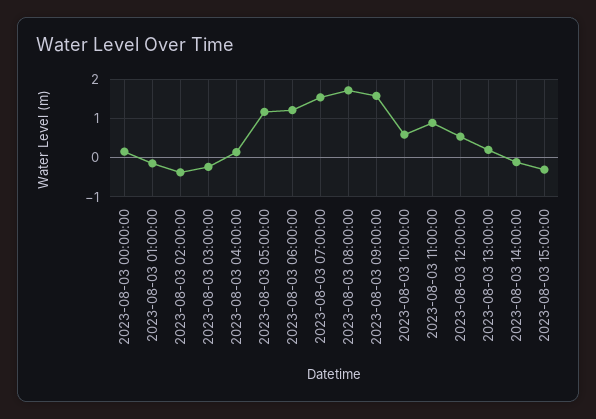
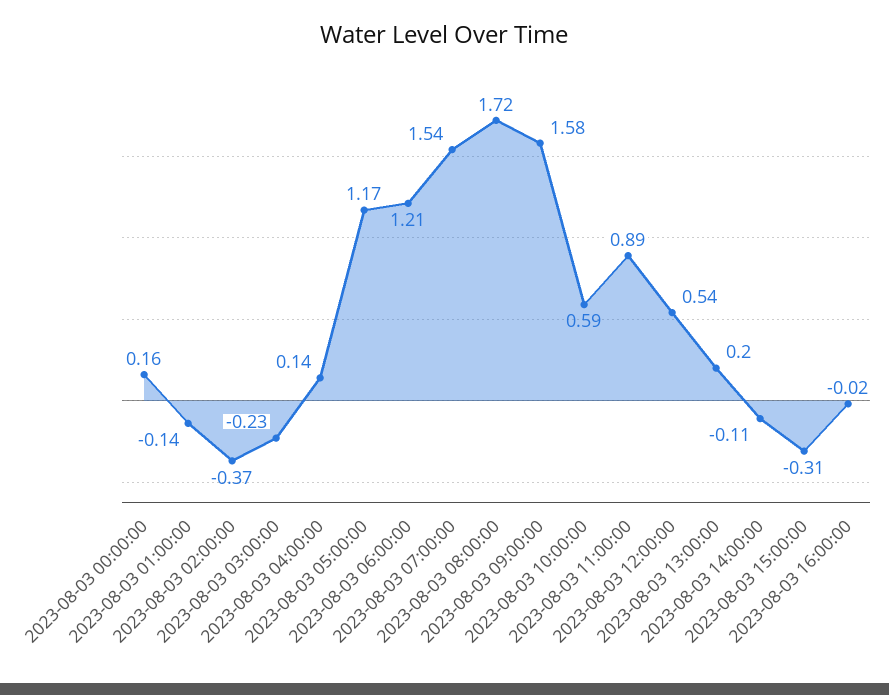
2023-08-03 16:00:00: none -> -0.02

